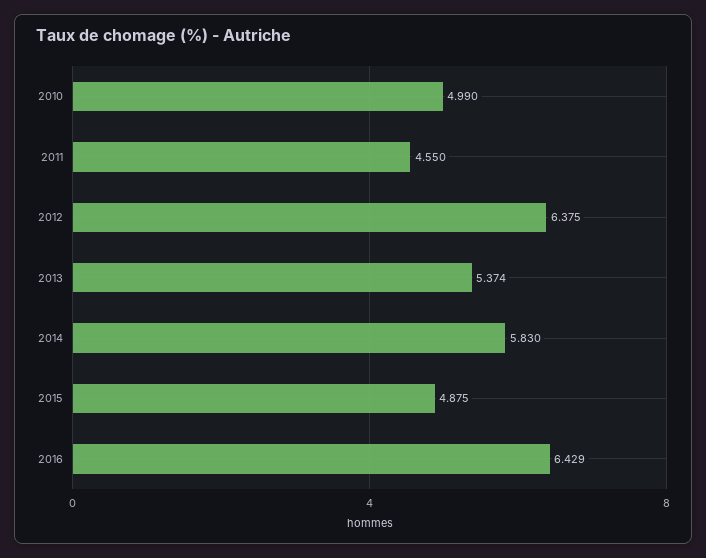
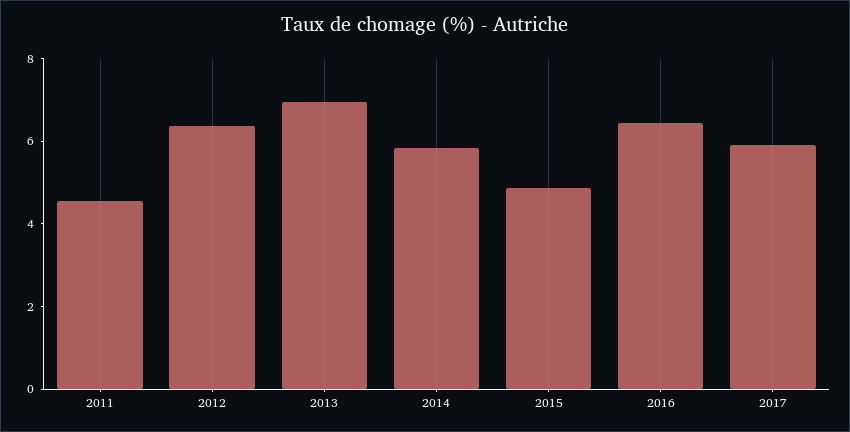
2010: 4.99 -> none
2013: 5.374 -> 7
2017: none -> 6

